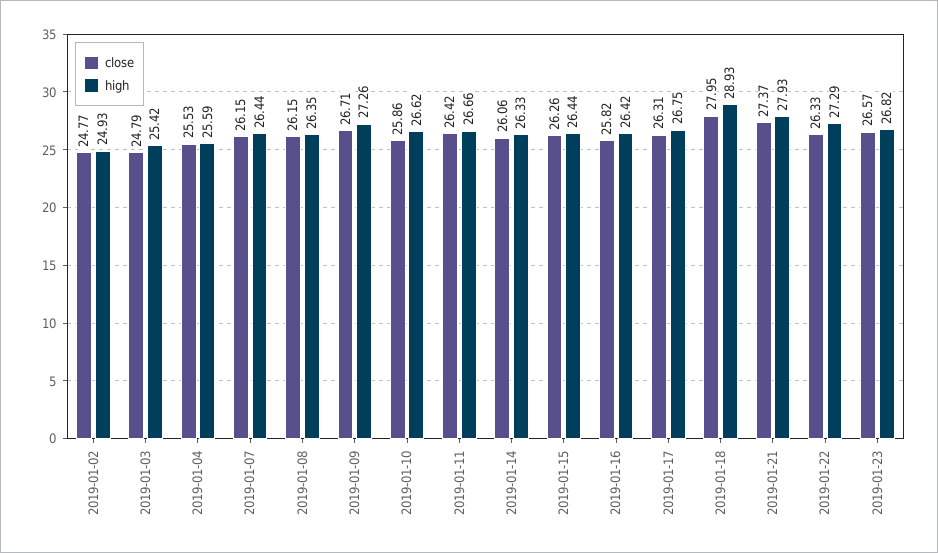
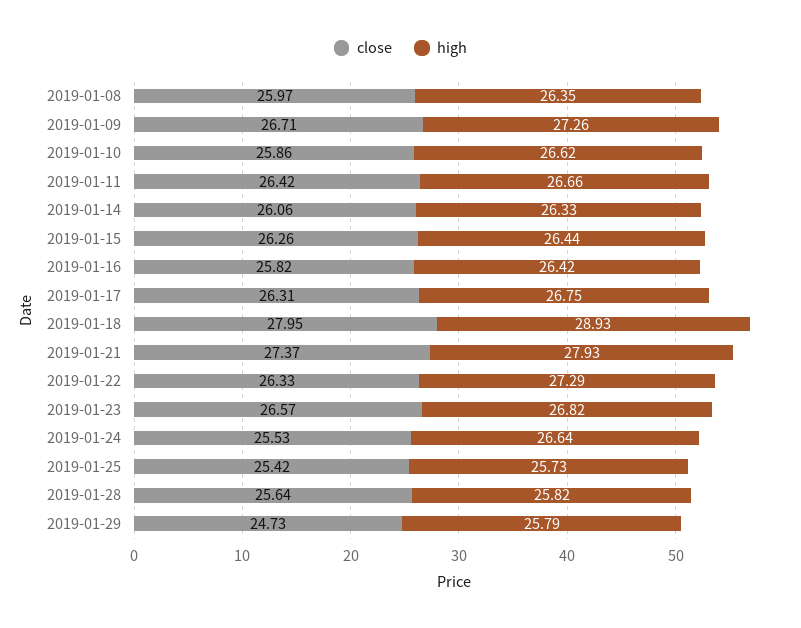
close, 2019-01-02: 24.77 -> none
high, 2019-01-02: 24.93 -> none
close, 2019-01-03: 24.79 -> none
high, 2019-01-03: 25.42 -> none
close, 2019-01-04: 25.53 -> none
high, 2019-01-04: 25.59 -> none
close, 2019-01-07: 26.15 -> none
high, 2019-01-07: 26.44 -> none
close, 2019-01-08: 26.15 -> 25.97
close, 2019-01-24: none -> 25.53
high, 2019-01-24: none -> 26.64
close, 2019-01-25: none -> 25.42
high, 2019-01-25: none -> 25.73
close, 2019-01-28: none -> 25.64
high, 2019-01-28: none -> 25.82
close, 2019-01-29: none -> 24.73
high, 2019-01-29: none -> 25.79

